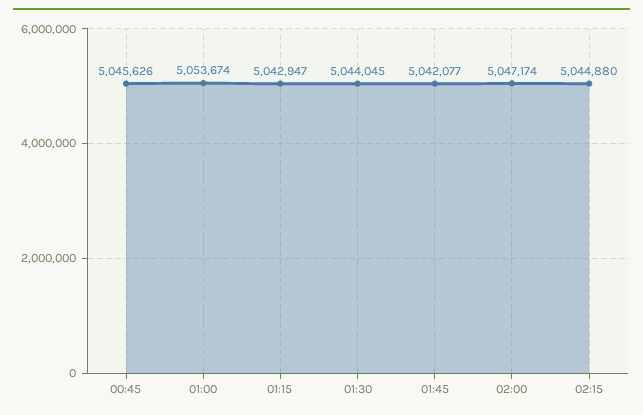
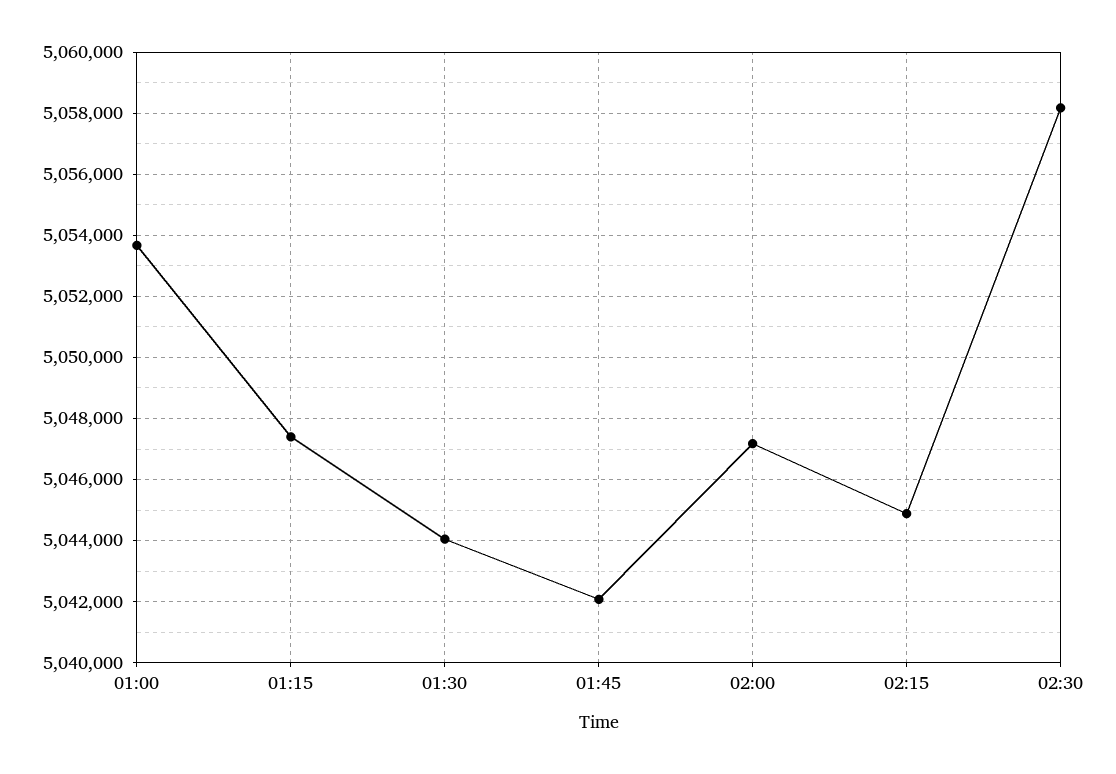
00:45: 5045626 -> none
01:15: 5042947 -> 5047400
02:30: none -> 5058200

